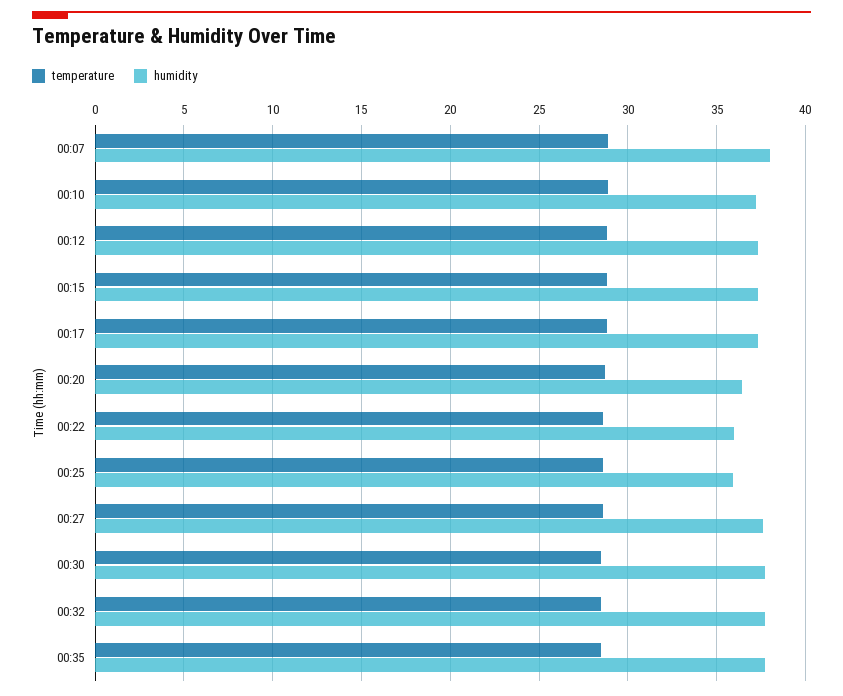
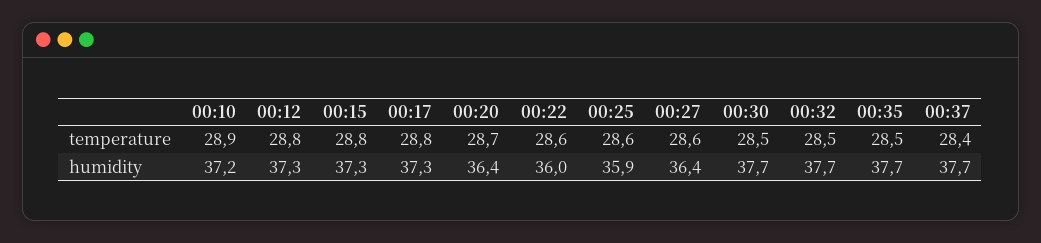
temperature, 00:07: 29 -> none
humidity, 00:07: 38 -> none
humidity, 00:27: 37.5 -> 36.4
temperature, 00:37: none -> 28.4
humidity, 00:37: none -> 37.7

